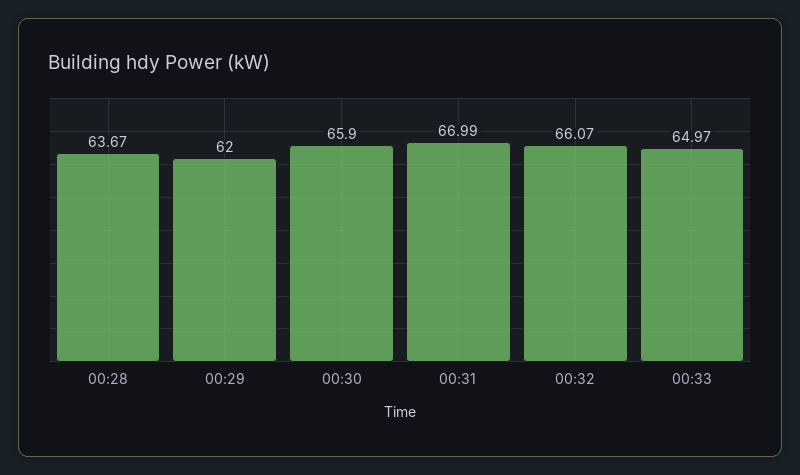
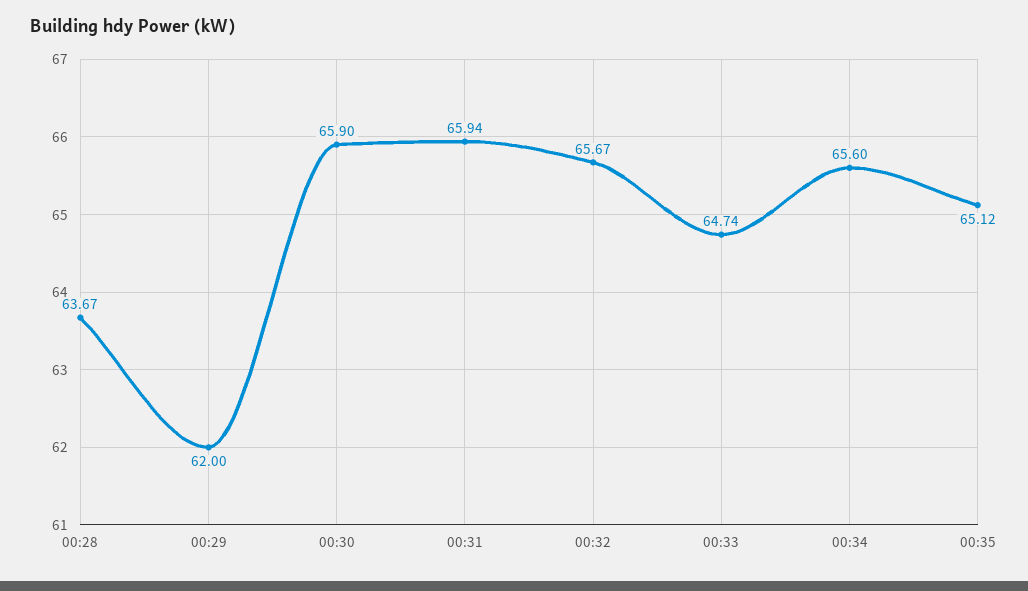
00:31: 66.99 -> 65.94
00:32: 66.07 -> 65.67
00:33: 64.97 -> 64.74
00:34: none -> 65.6
00:35: none -> 65.12

